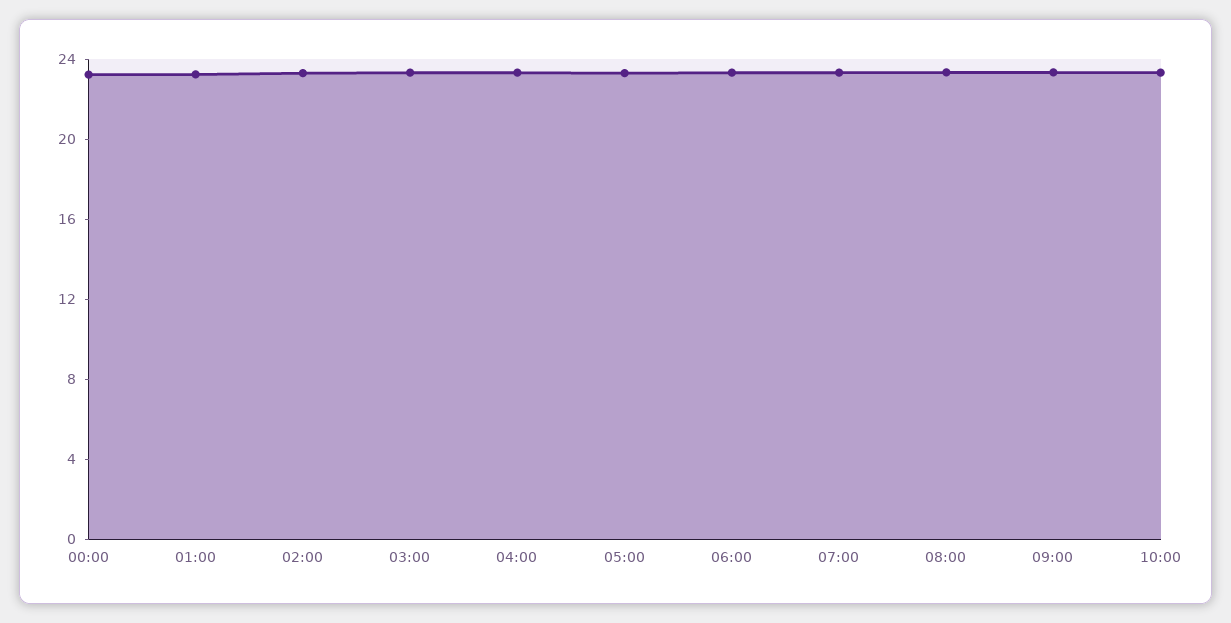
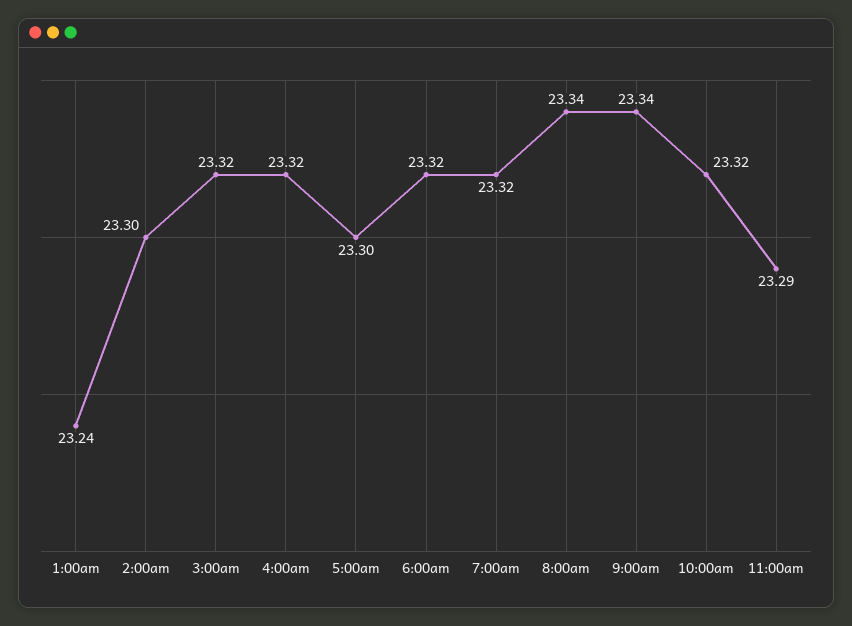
00:00: 23 -> none
11:00am: none -> 23.29

